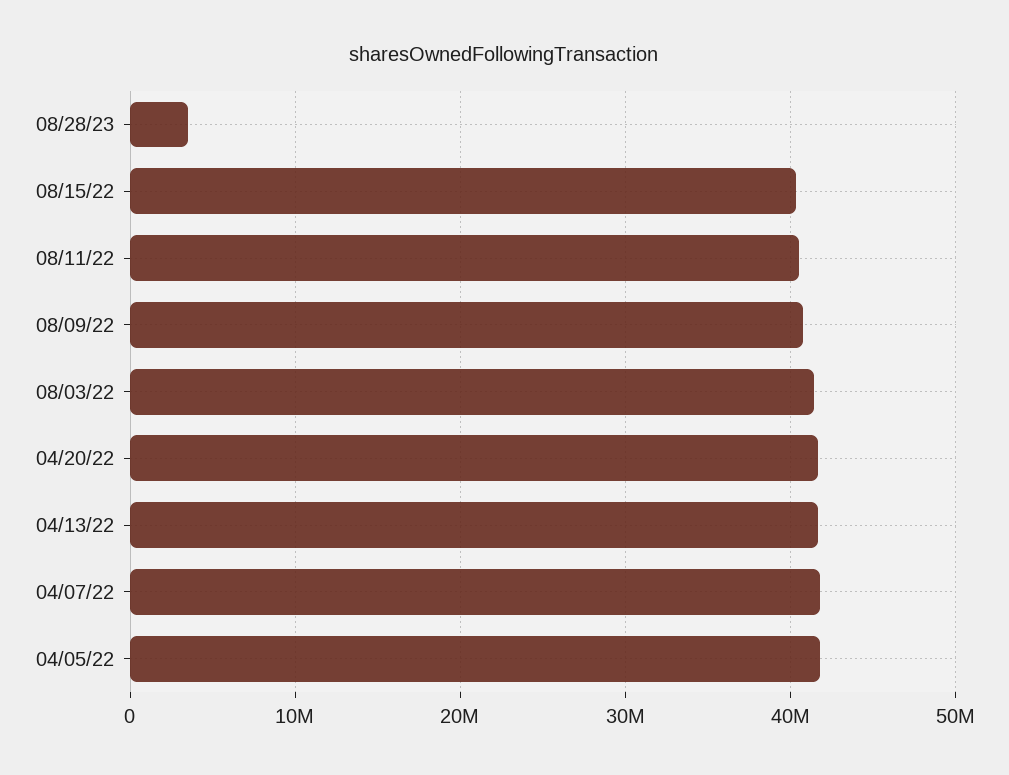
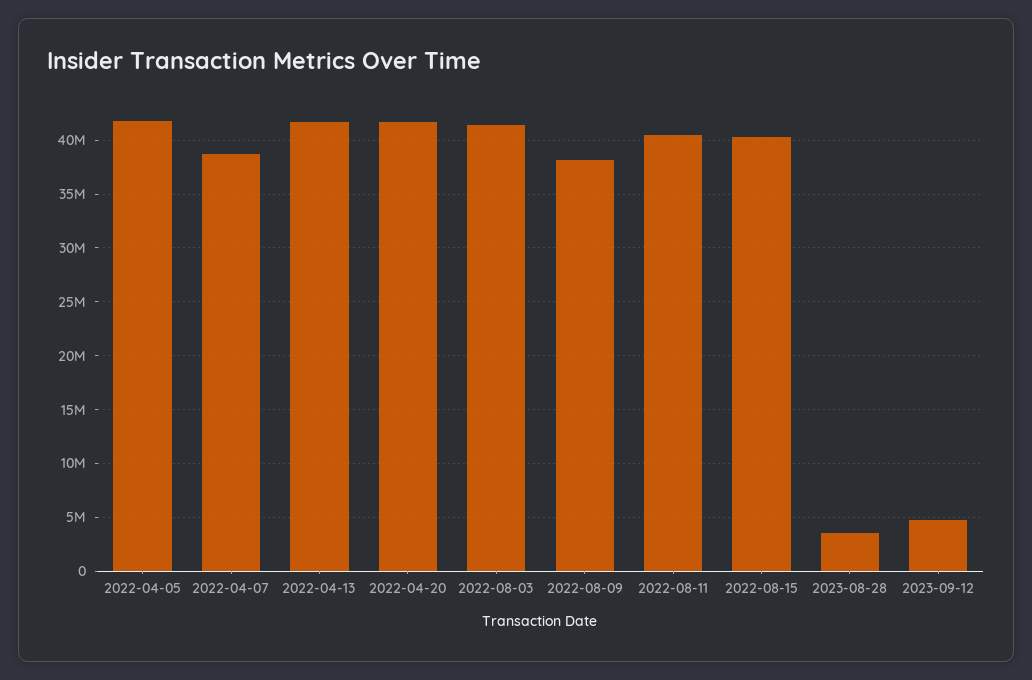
08/09/22: 41000000 -> 38000000
04/07/22: 42000000 -> 39000000
2023-09-12: none -> 5000000

